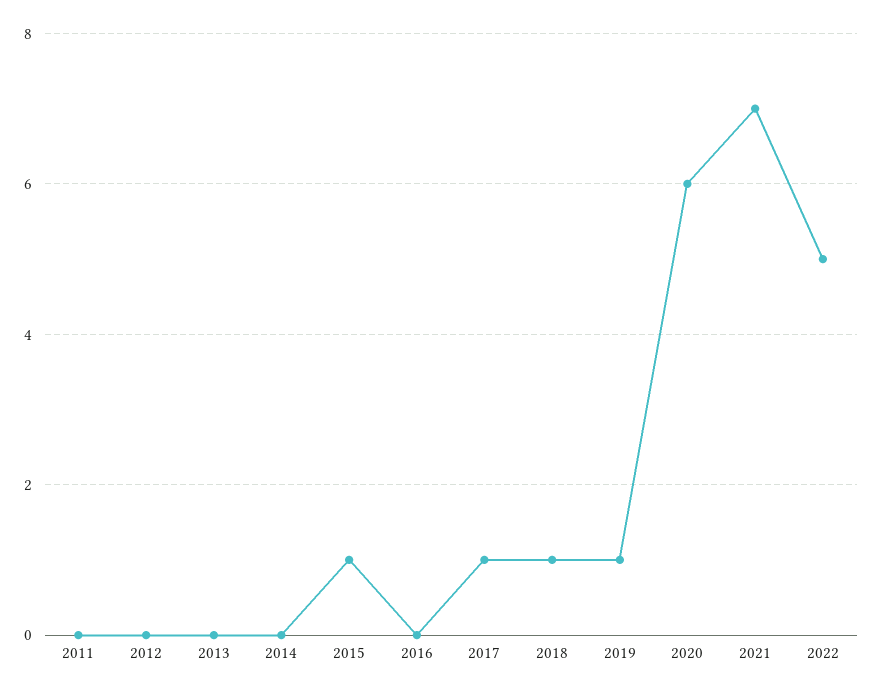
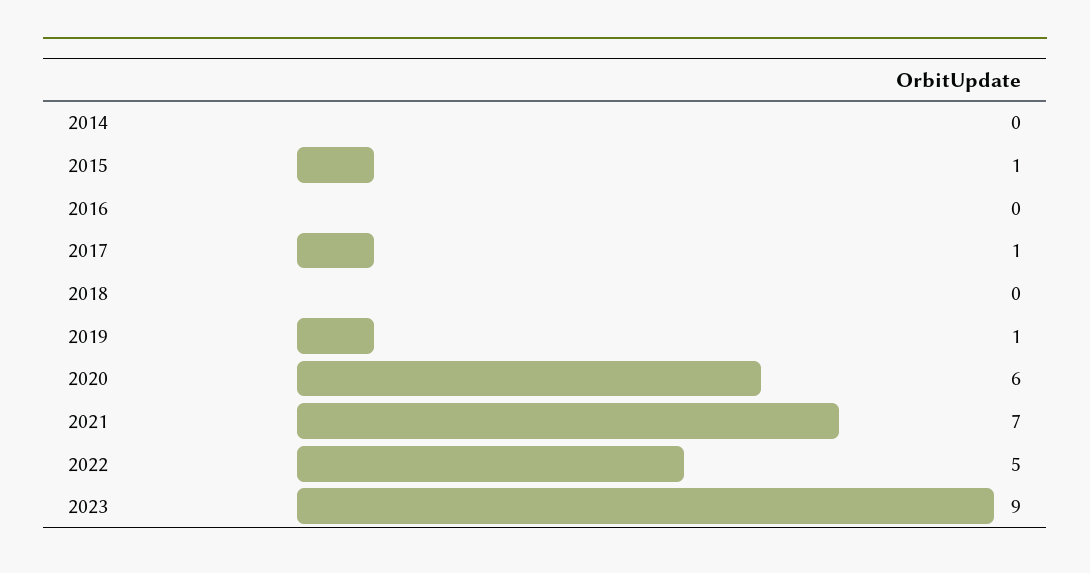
2011: 0 -> none
2012: 0 -> none
2013: 0 -> none
2018: 1 -> 0
2023: none -> 9

